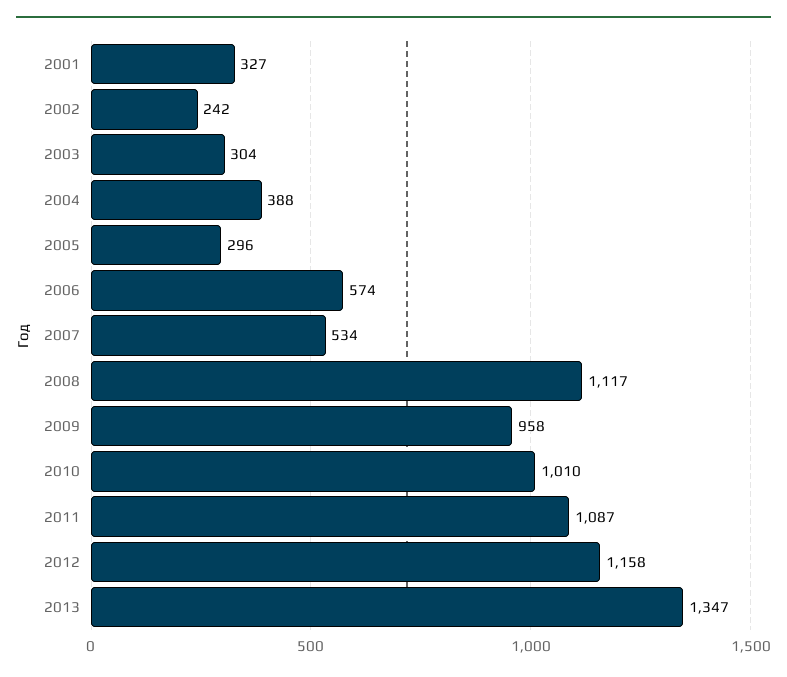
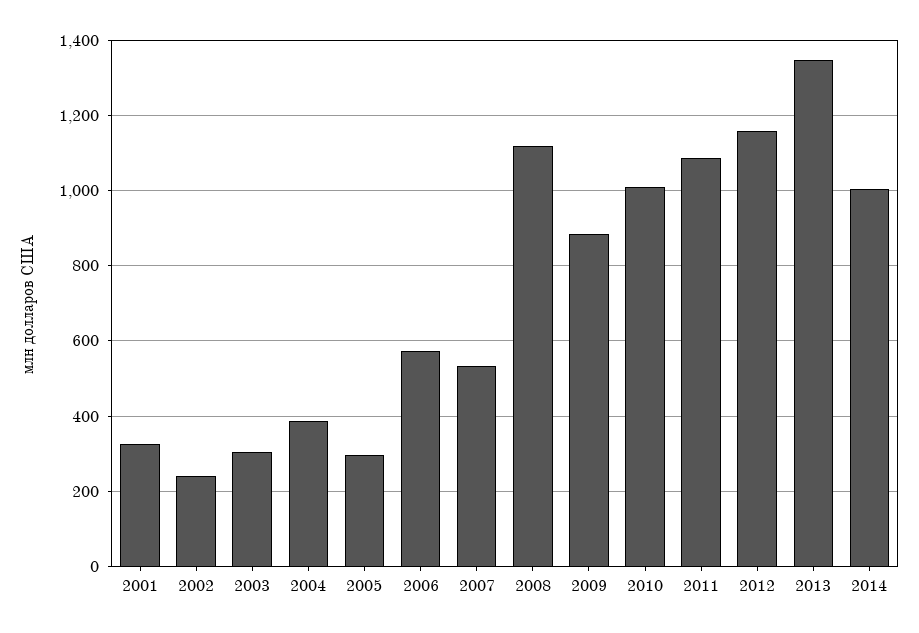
2009: 958 -> 880
2014: none -> 1000

